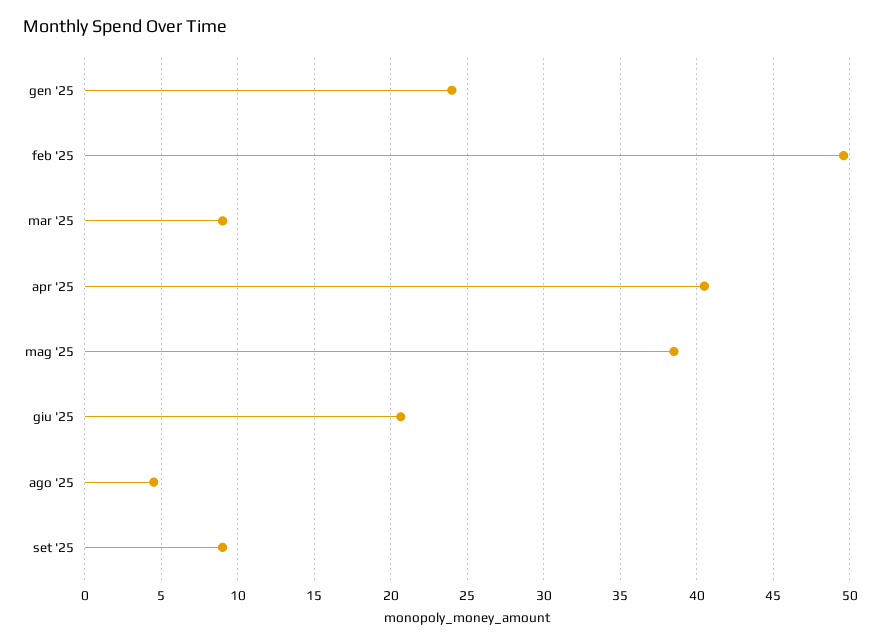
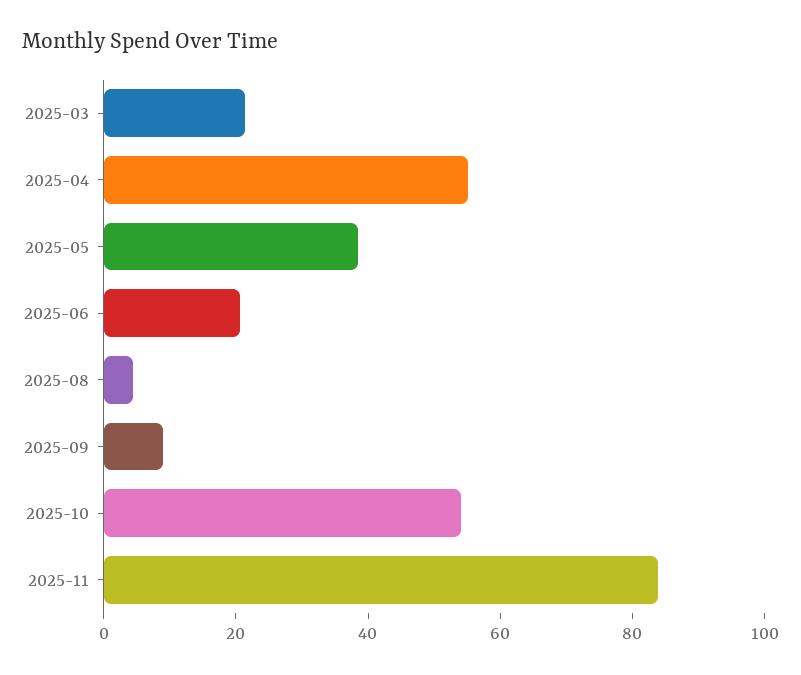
gen '25: 24 -> none
feb '25: 49.5 -> none
mar '25: 9 -> 20
apr '25: 40.5 -> 55
2025-10: none -> 55
2025-11: none -> 85

